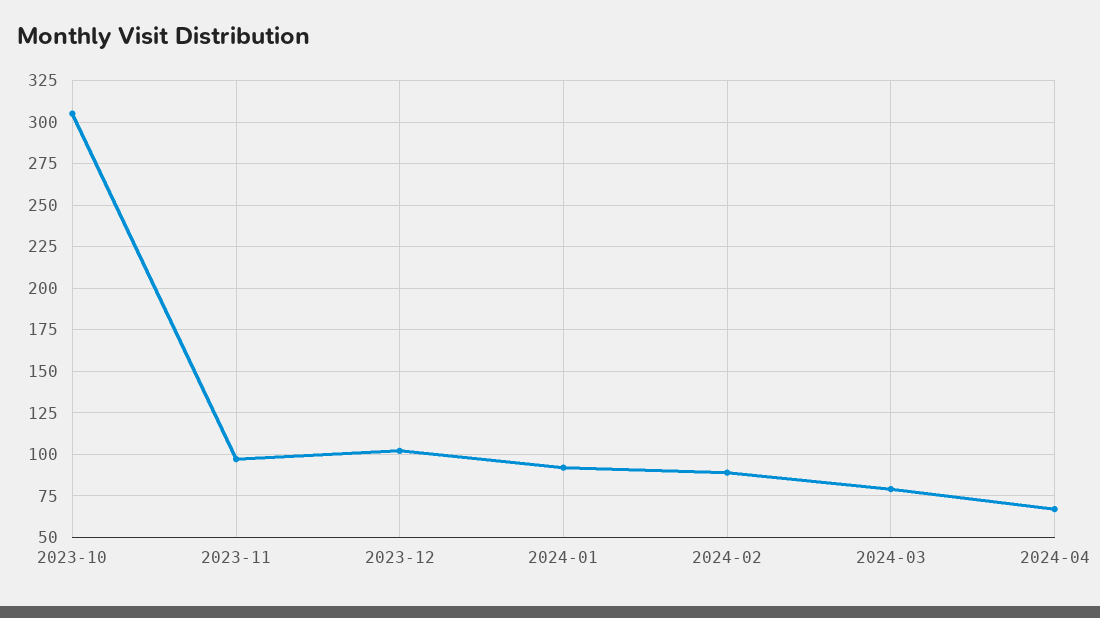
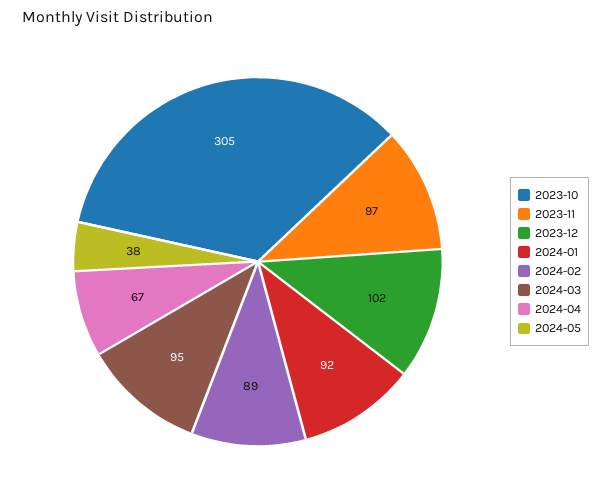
2024-03: 80 -> 95
2024-05: none -> 38

